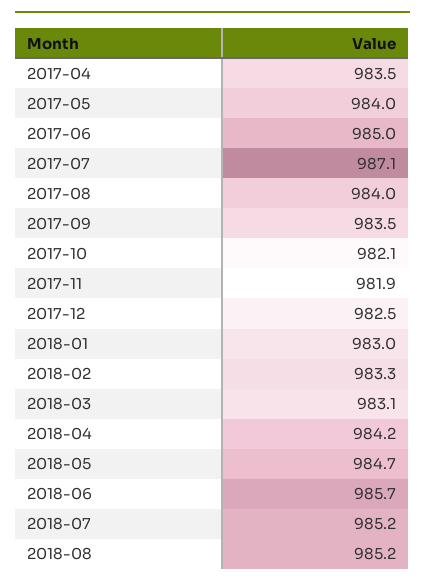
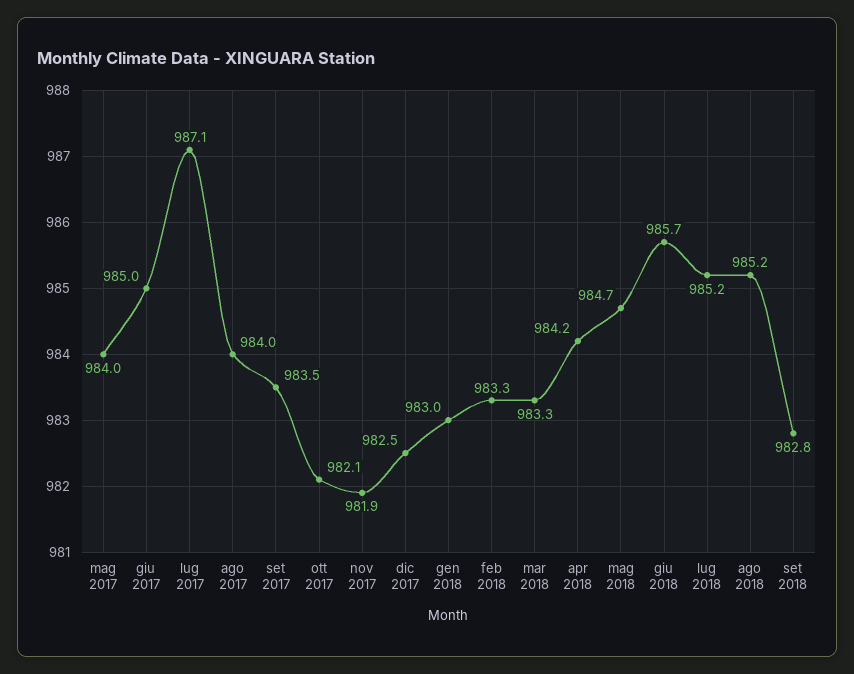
2017-04: 983.5 -> none
2018-03: 983.1 -> 983.3
set 2018: none -> 982.8

